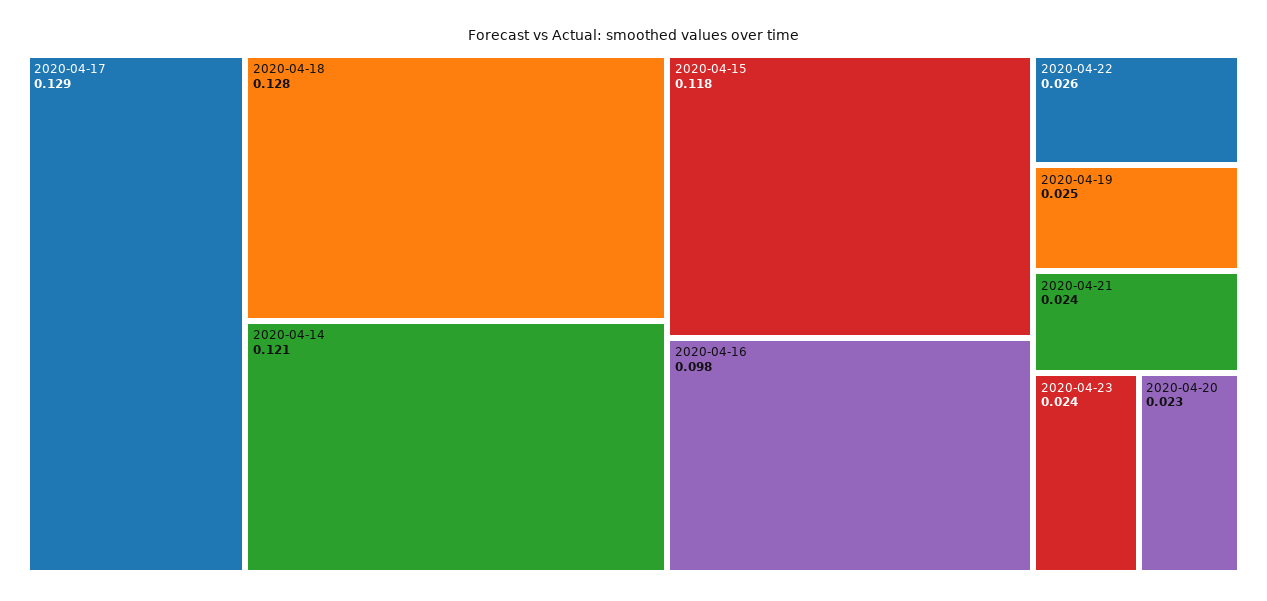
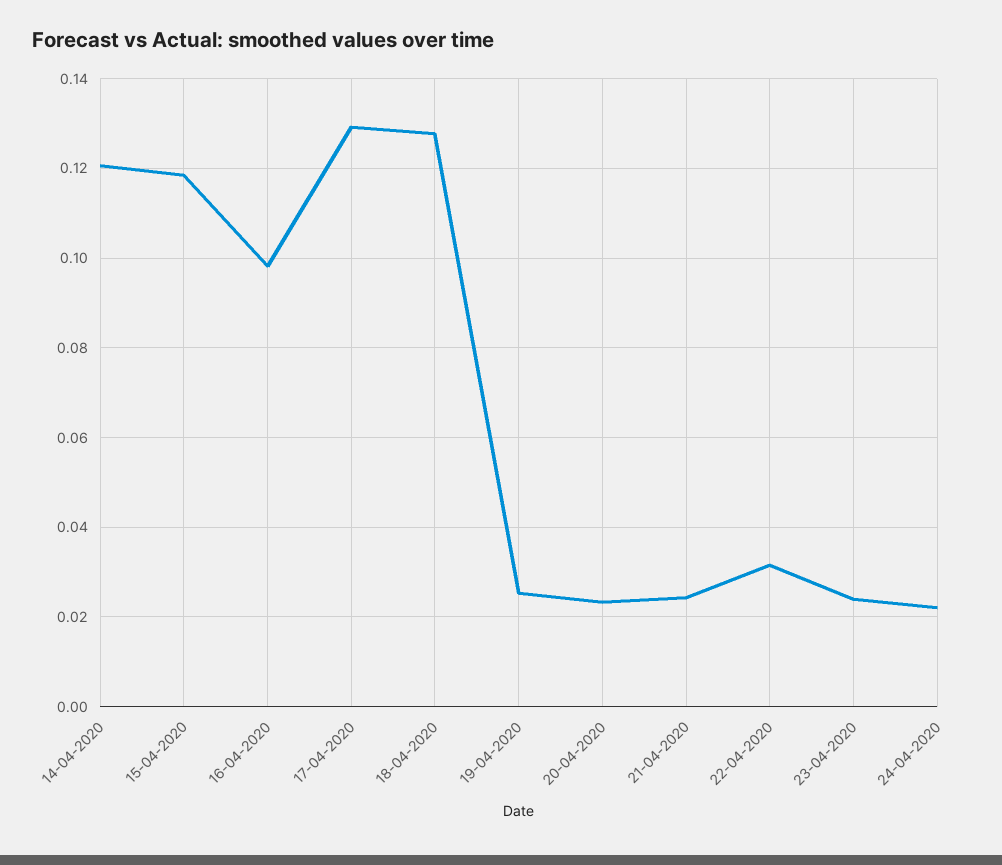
2020-04-22: 0.026 -> 0.032
24-04-2020: none -> 0.022

